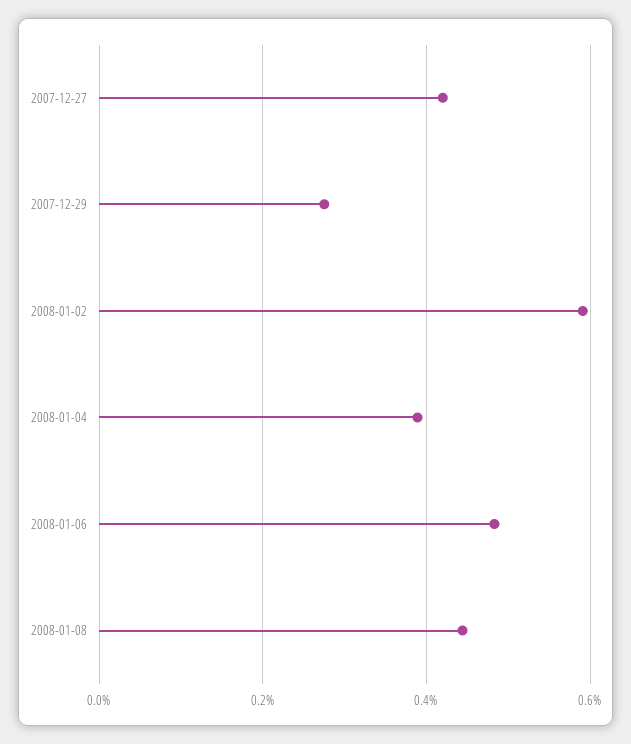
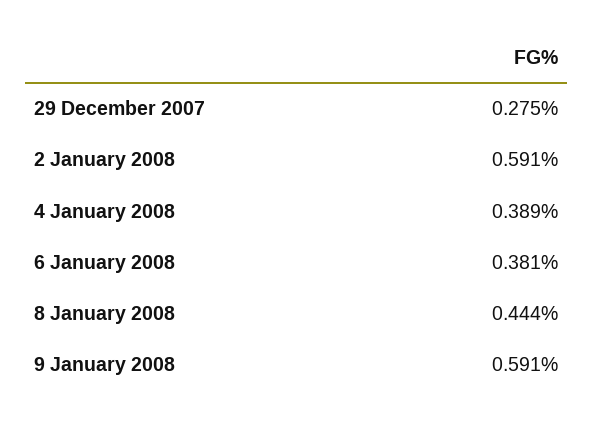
2007-12-27: 0.42 -> none
2008-01-06: 0.48 -> 0.381
9 January 2008: none -> 0.591

